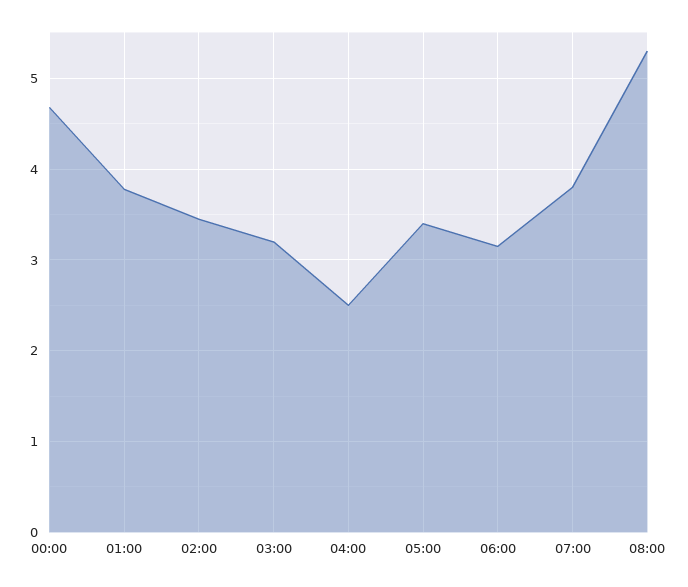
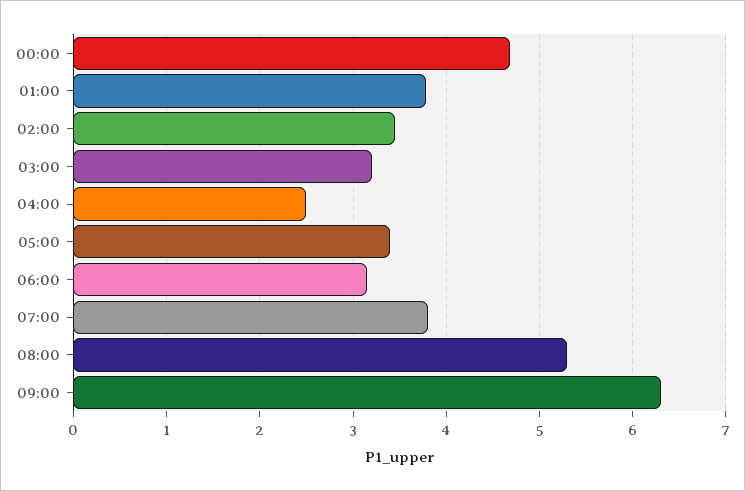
09:00: none -> 6.3

